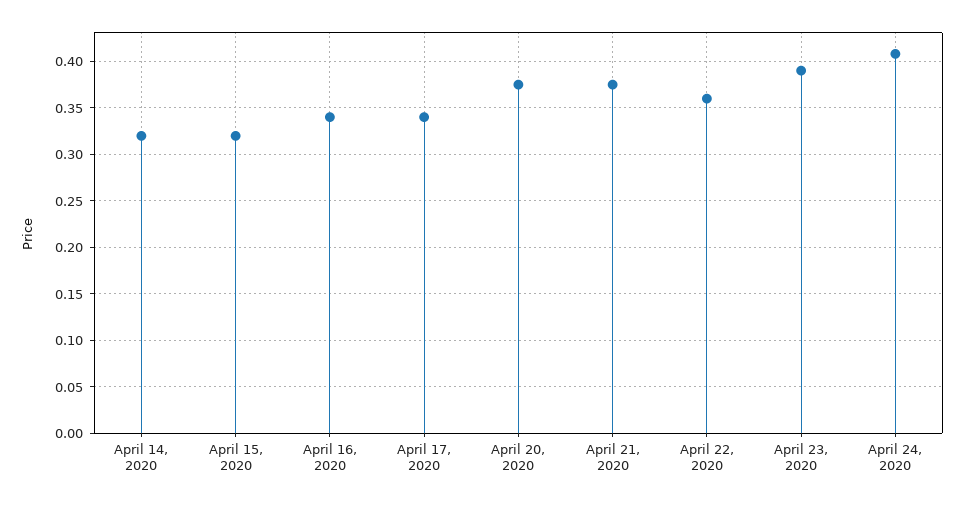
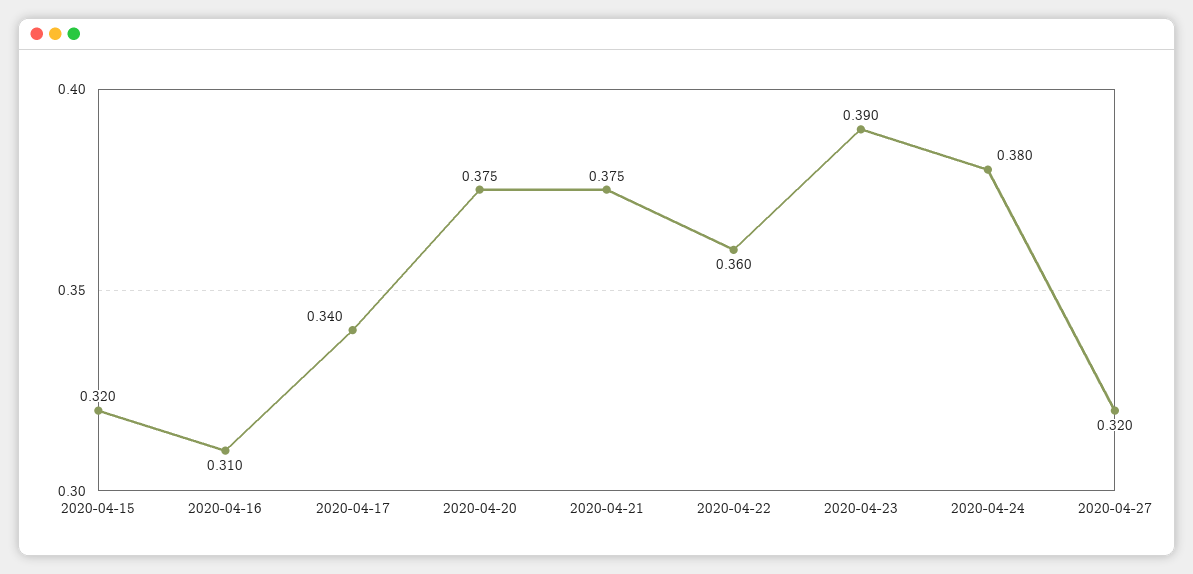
April 14, 2020: 0.32 -> none
April 16, 2020: 0.34 -> 0.31
April 24, 2020: 0.41 -> 0.38
2020-04-27: none -> 0.32

